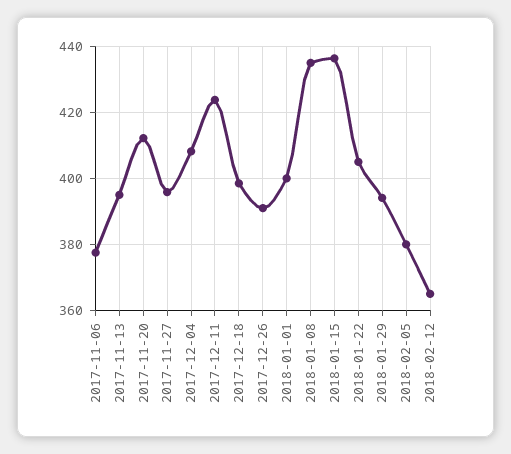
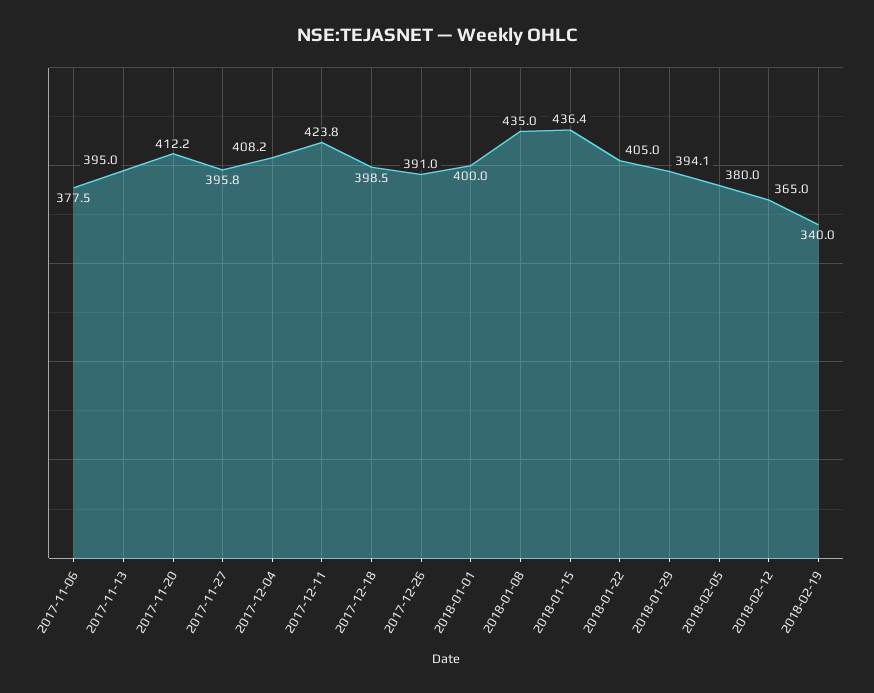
2018-02-19: none -> 340

